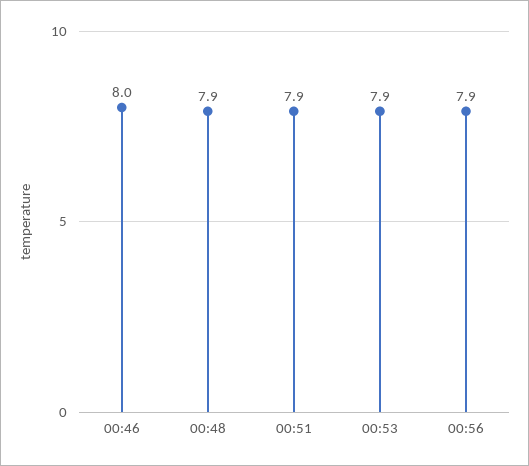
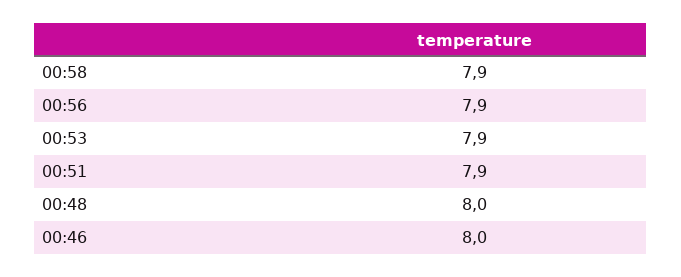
00:48: 7.9 -> 8
00:58: none -> 7.9

